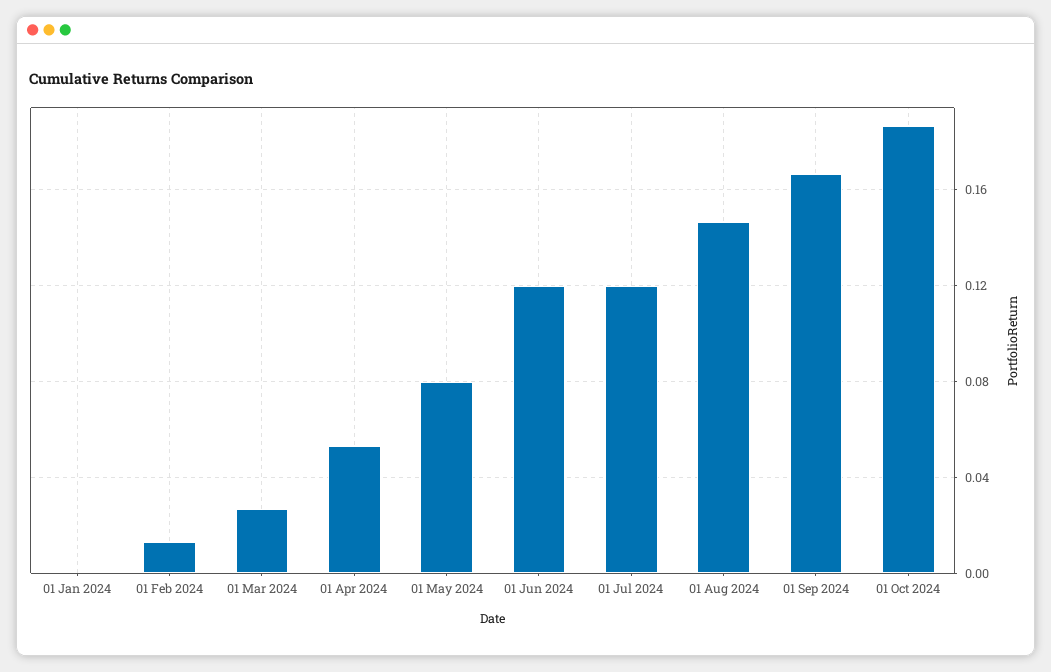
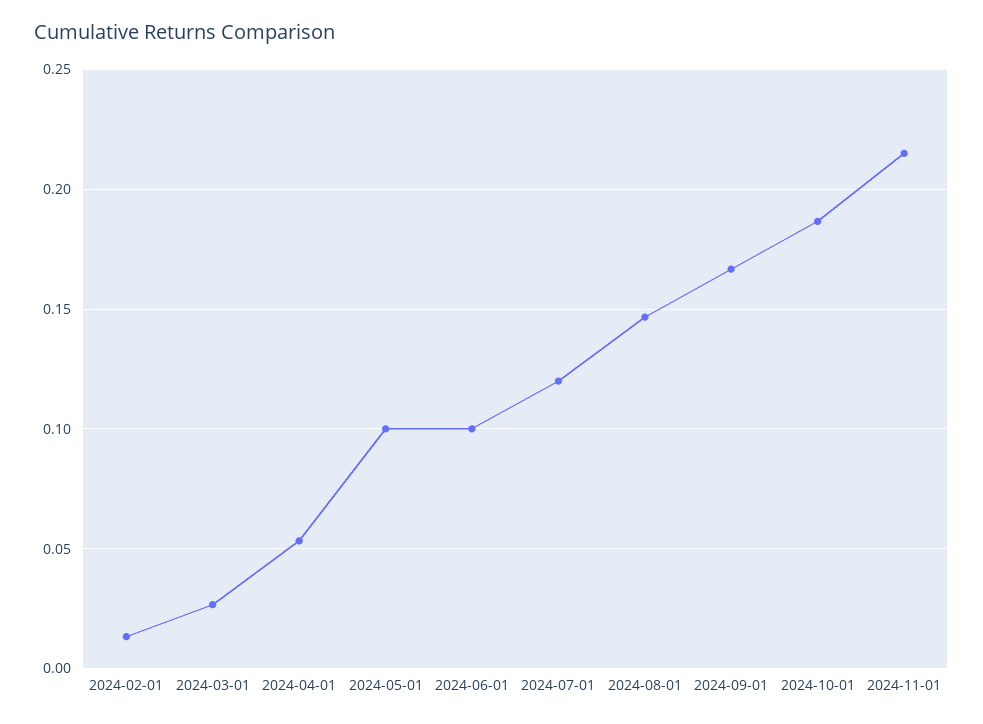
01 Jan 2024: 0 -> none
01 May 2024: 0.08 -> 0.1
01 Jun 2024: 0.12 -> 0.1
2024-11-01: none -> 0.215

